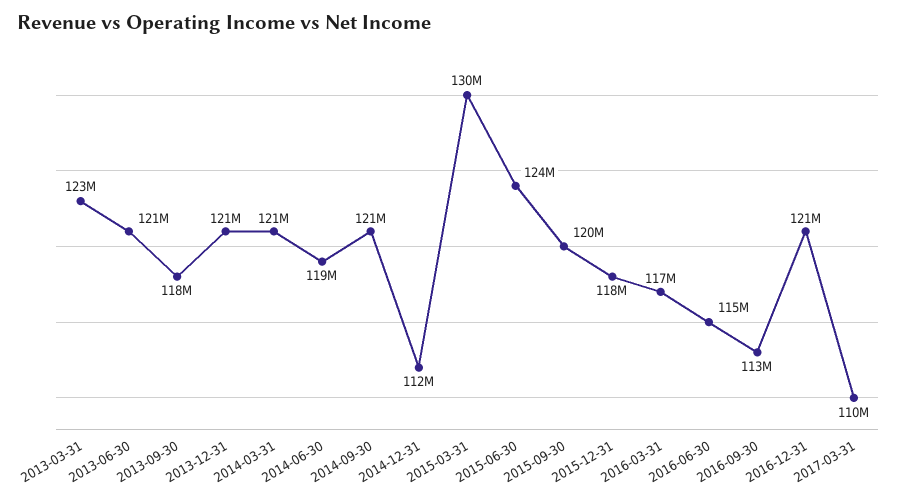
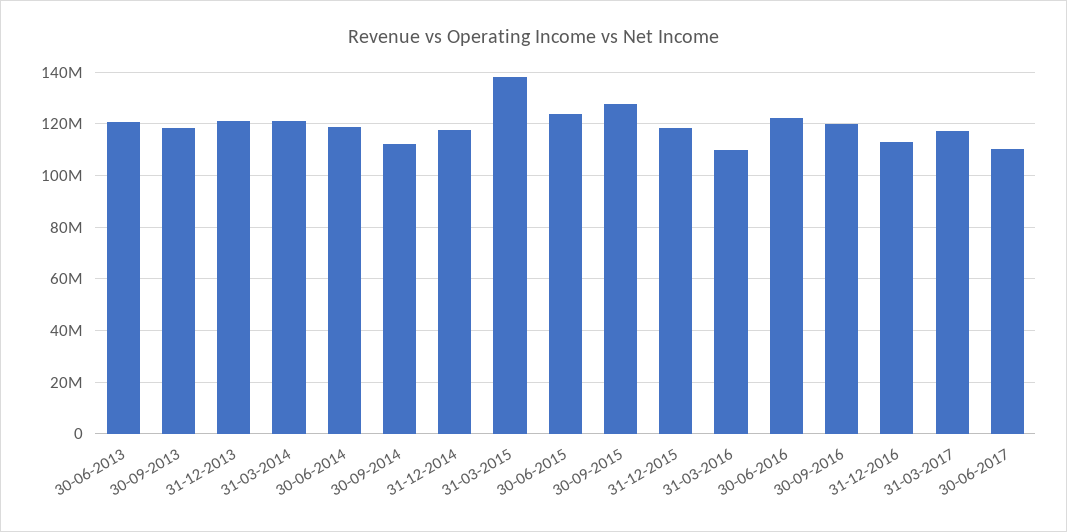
2013-03-31: 123000000 -> none
2014-09-30: 121000000 -> 112500000
2014-12-31: 112000000 -> 117500000
2015-03-31: 130000000 -> 137500000
2015-09-30: 120000000 -> 127500000
2016-03-31: 117000000 -> 110000000
2016-06-30: 115000000 -> 122500000
2016-09-30: 113000000 -> 120000000
2016-12-31: 121000000 -> 112500000
2017-03-31: 110000000 -> 117500000
30-06-2017: none -> 110000000

